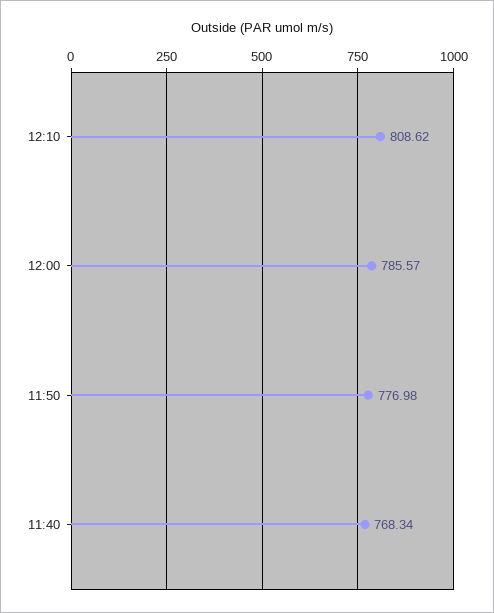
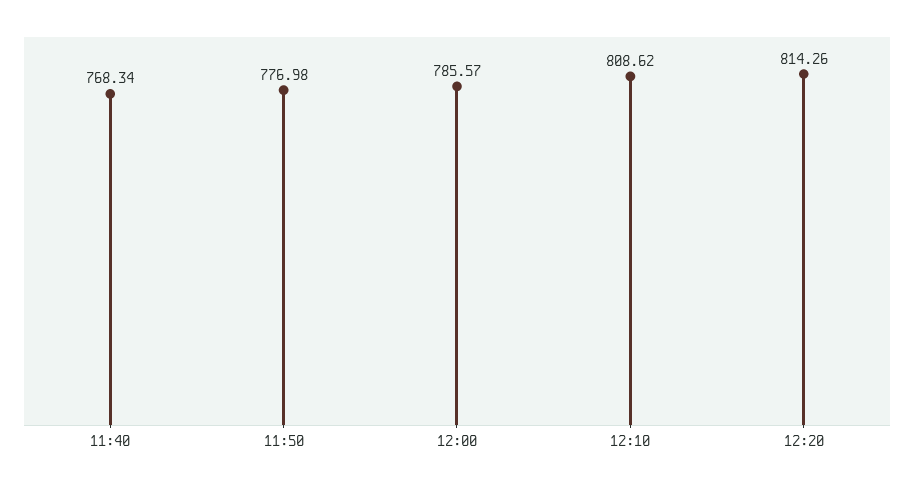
12:20: none -> 814.26

